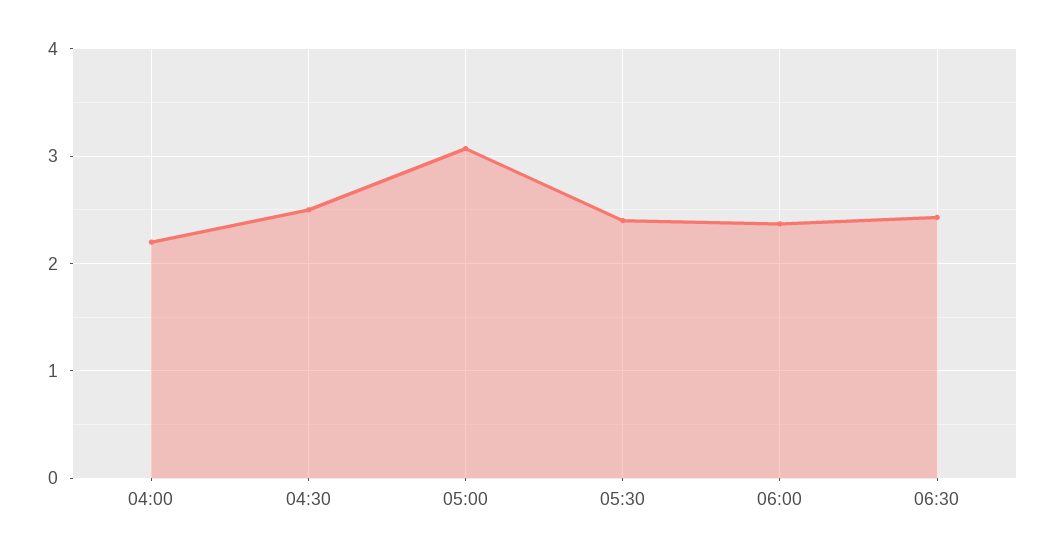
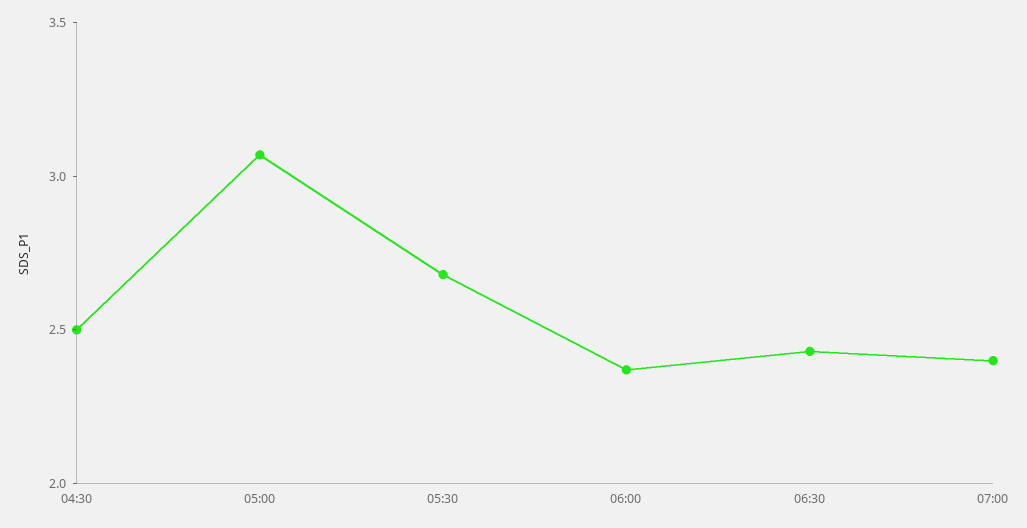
04:00: 2.2 -> none
05:30: 2.4 -> 2.7
07:00: none -> 2.4

